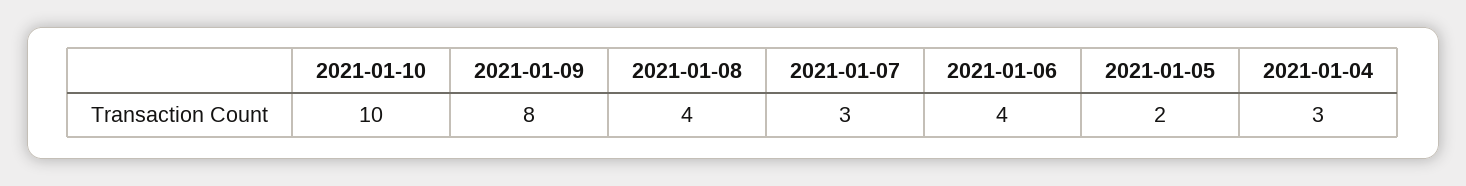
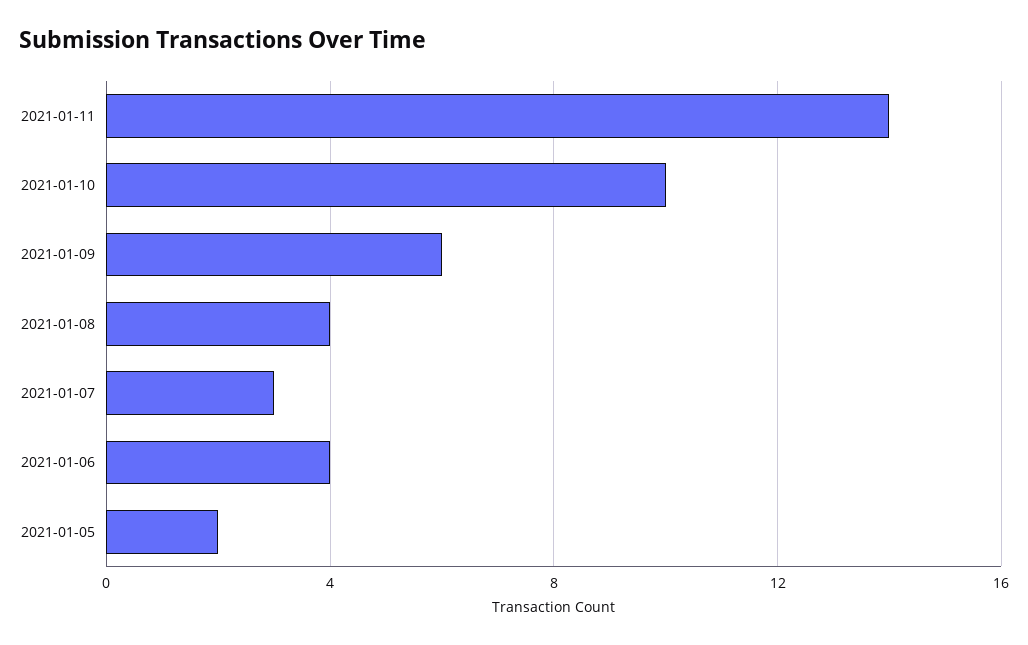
2021-01-09: 8 -> 6
2021-01-04: 3 -> none
2021-01-11: none -> 14

